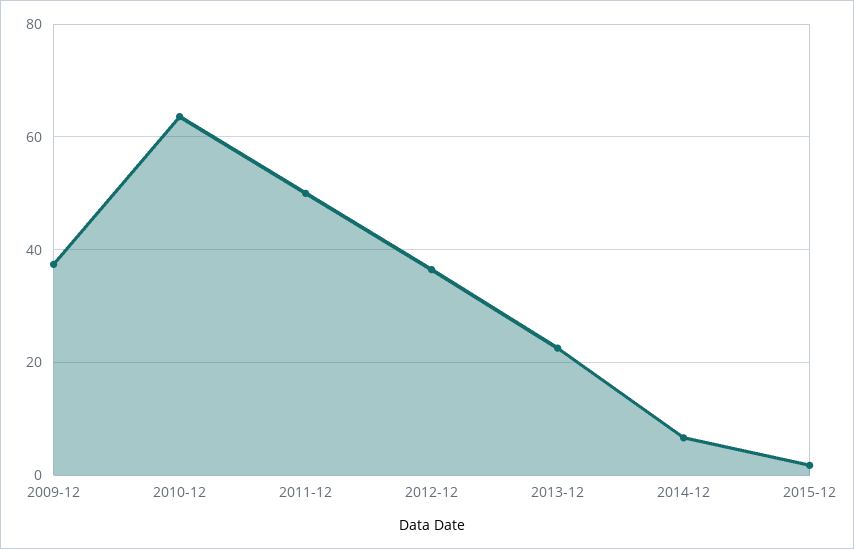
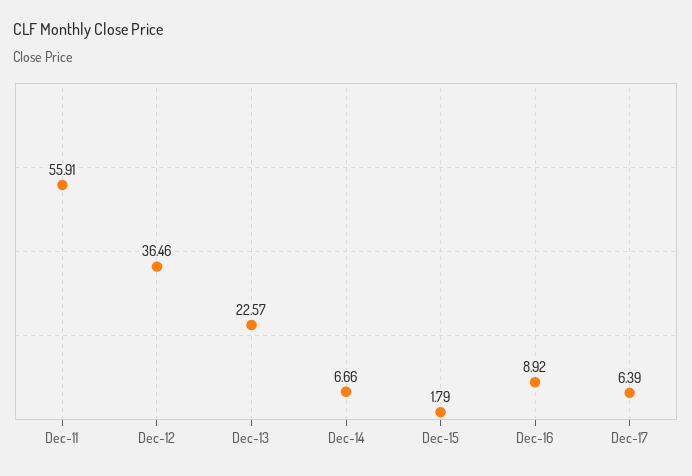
2009-12: 38 -> none
2010-12: 64 -> none
2011-12: 50 -> 55.91
Dec-16: none -> 8.92
Dec-17: none -> 6.39

